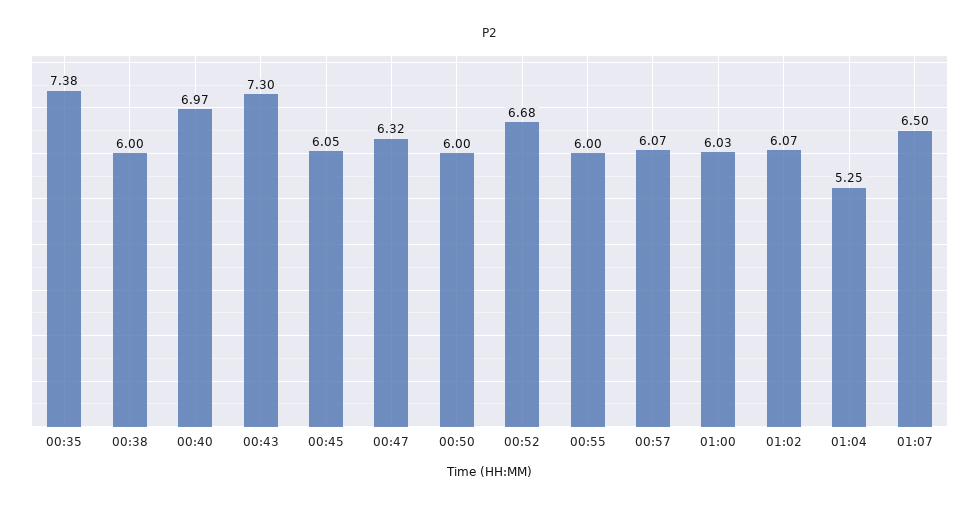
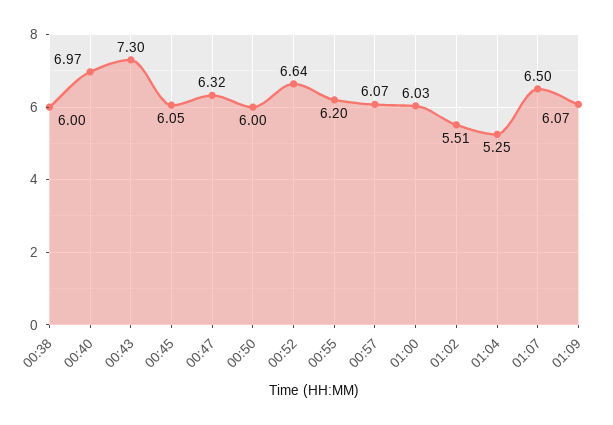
00:35: 7.38 -> none
00:52: 6.68 -> 6.64
00:55: 6 -> 6.2
01:02: 6.07 -> 5.51
01:09: none -> 6.07

